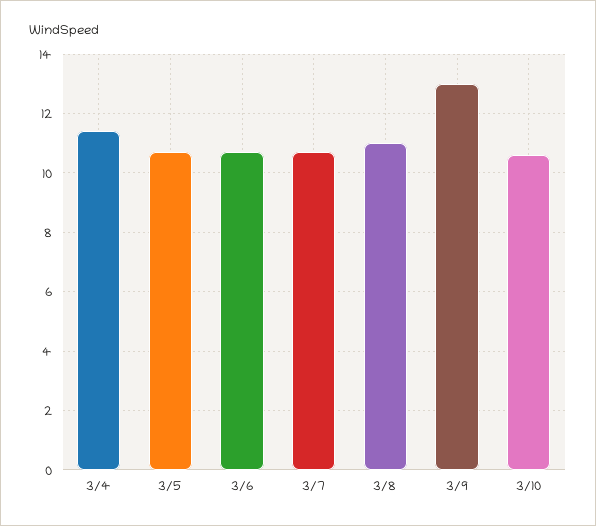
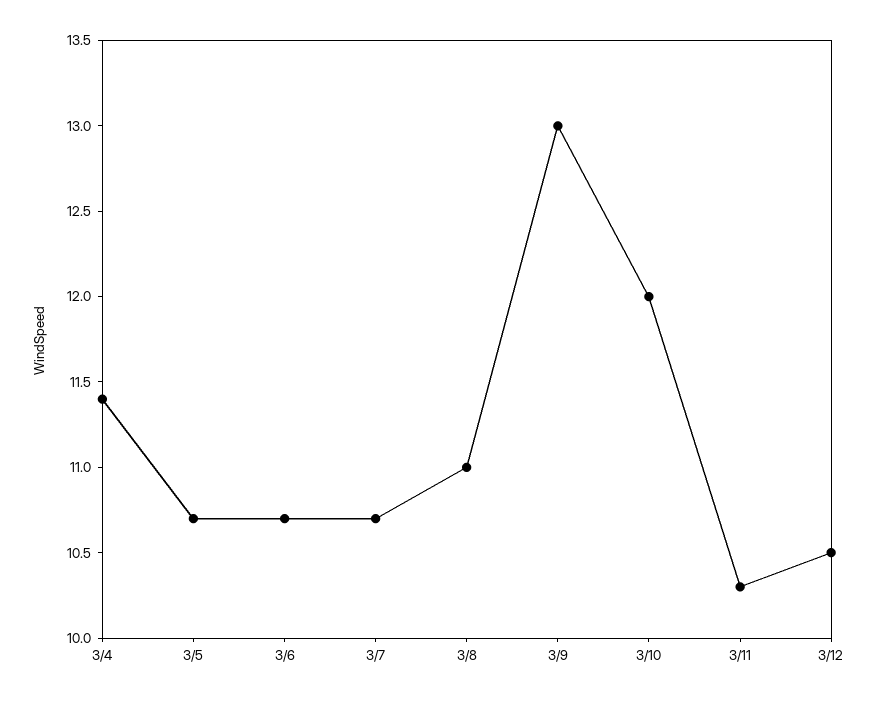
3/10: 10.5 -> 12
3/11: none -> 10.3
3/12: none -> 10.5

